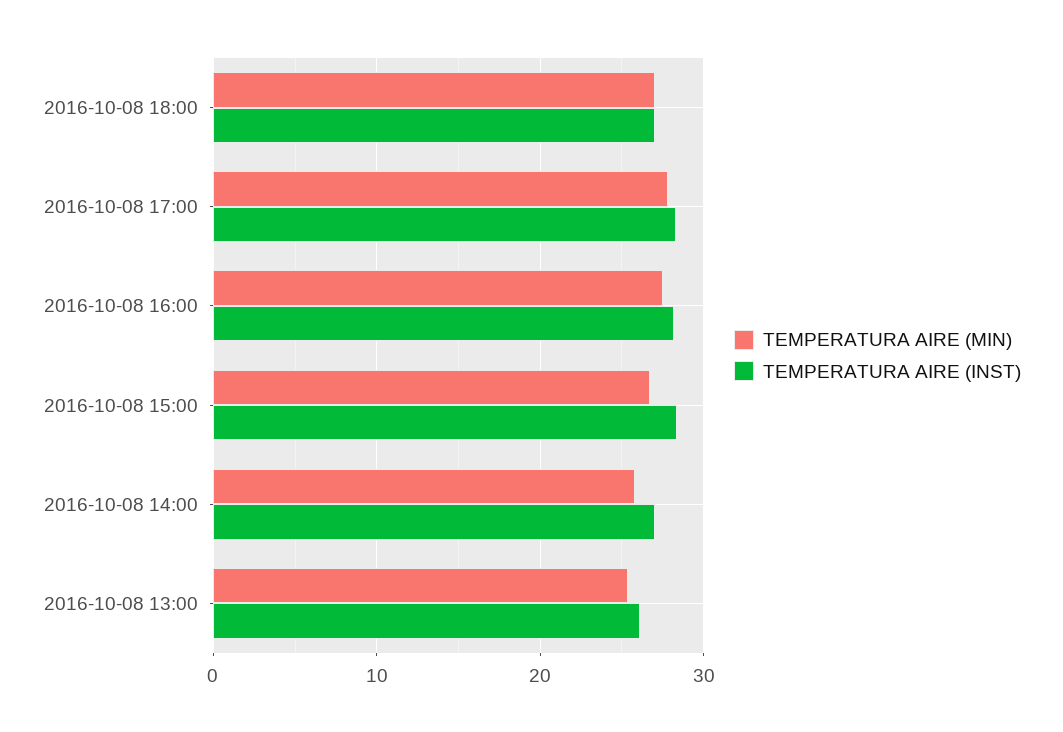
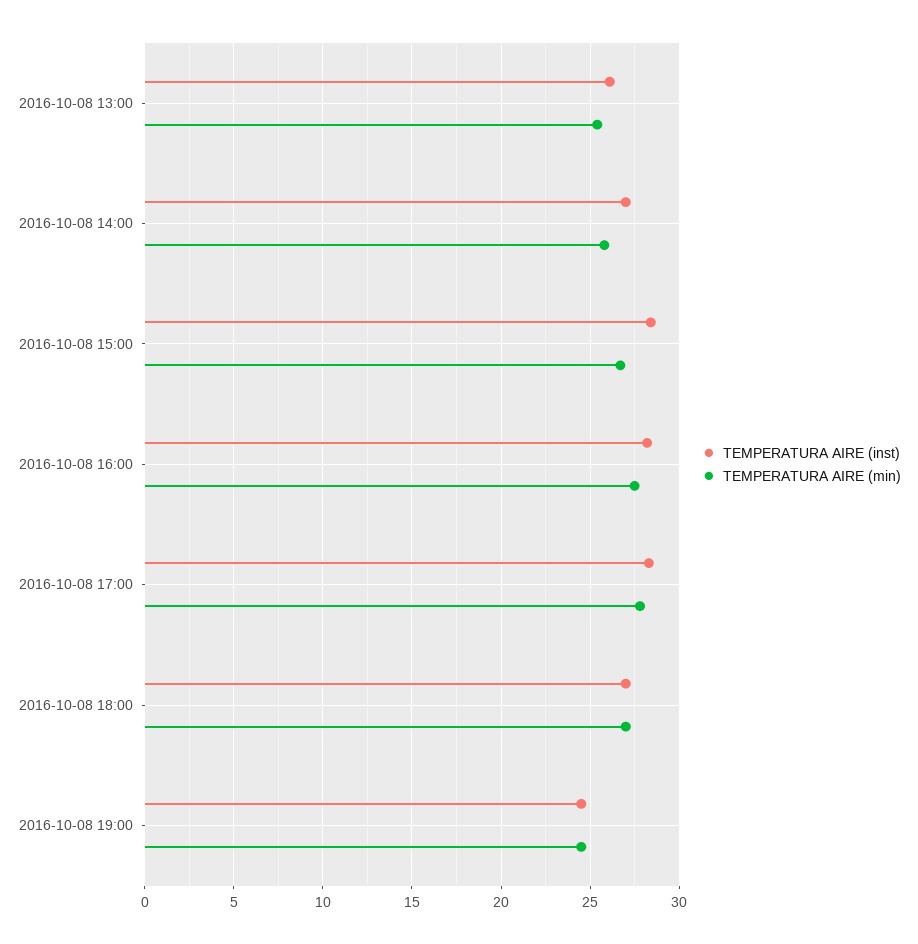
TEMPERATURA AIRE (INST), 2016-10-08 19:00: none -> 24.5
TEMPERATURA AIRE (MIN), 2016-10-08 19:00: none -> 24.5

